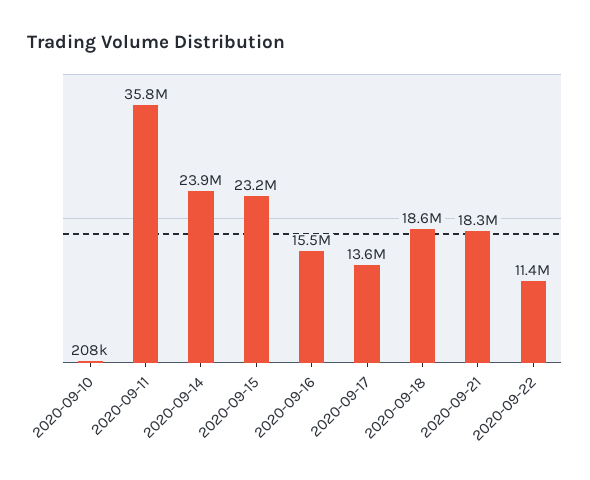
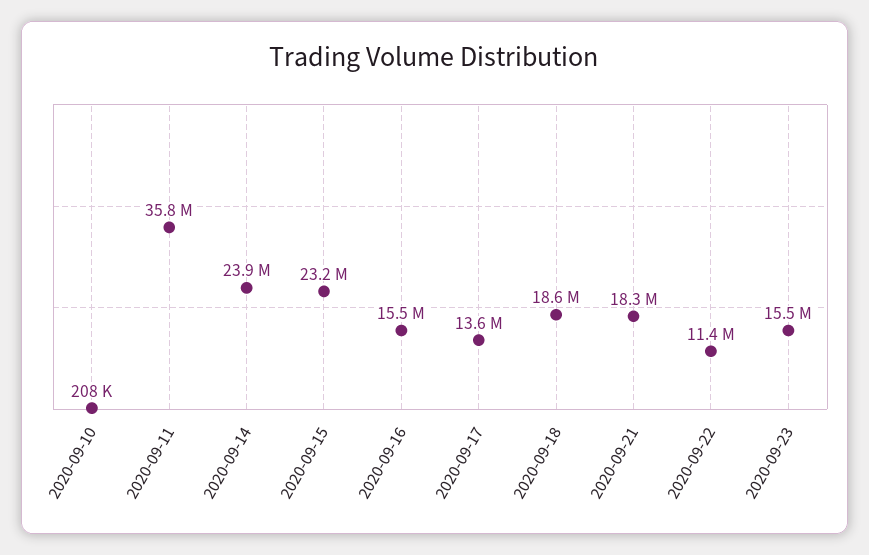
2020-09-23: none -> 15500000

